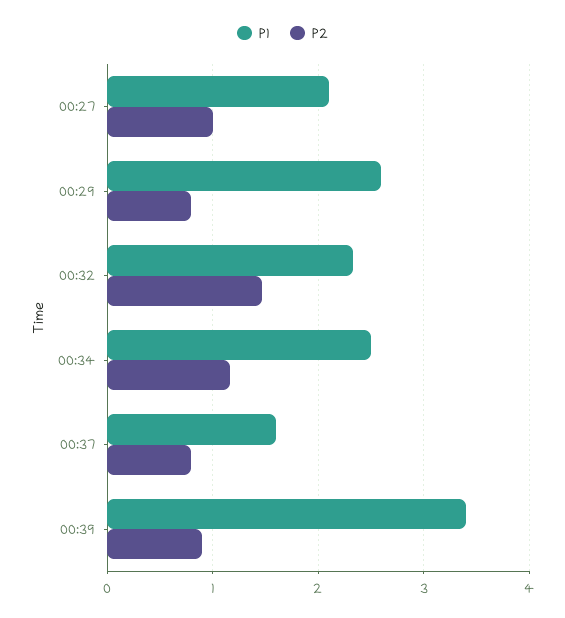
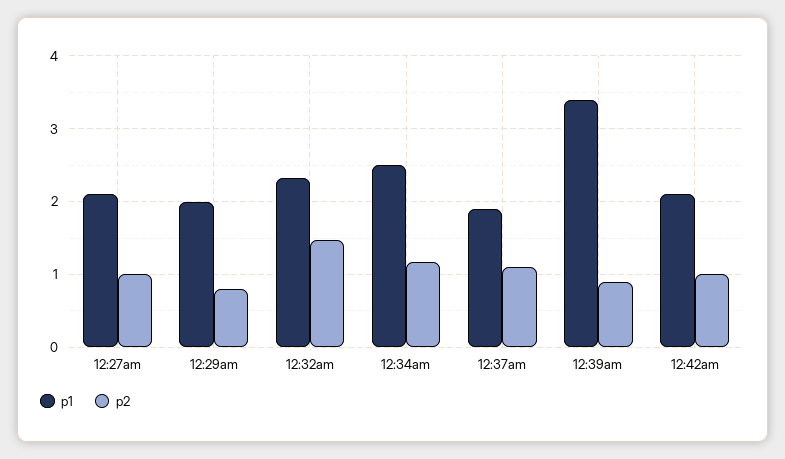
P1, 00:29: 2.6 -> 2
P1, 00:37: 1.6 -> 1.9
P2, 00:37: 0.8 -> 1.1
P1, 12:42am: none -> 2.1
P2, 12:42am: none -> 1

